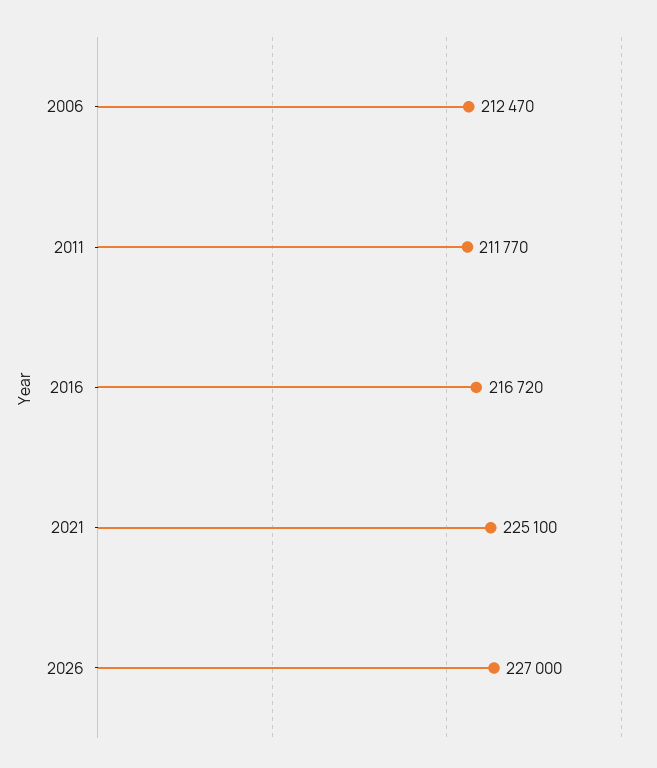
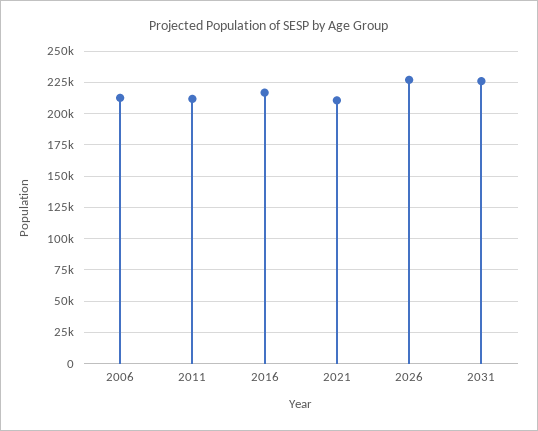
2021: 225100 -> 210000
2031: none -> 225000

